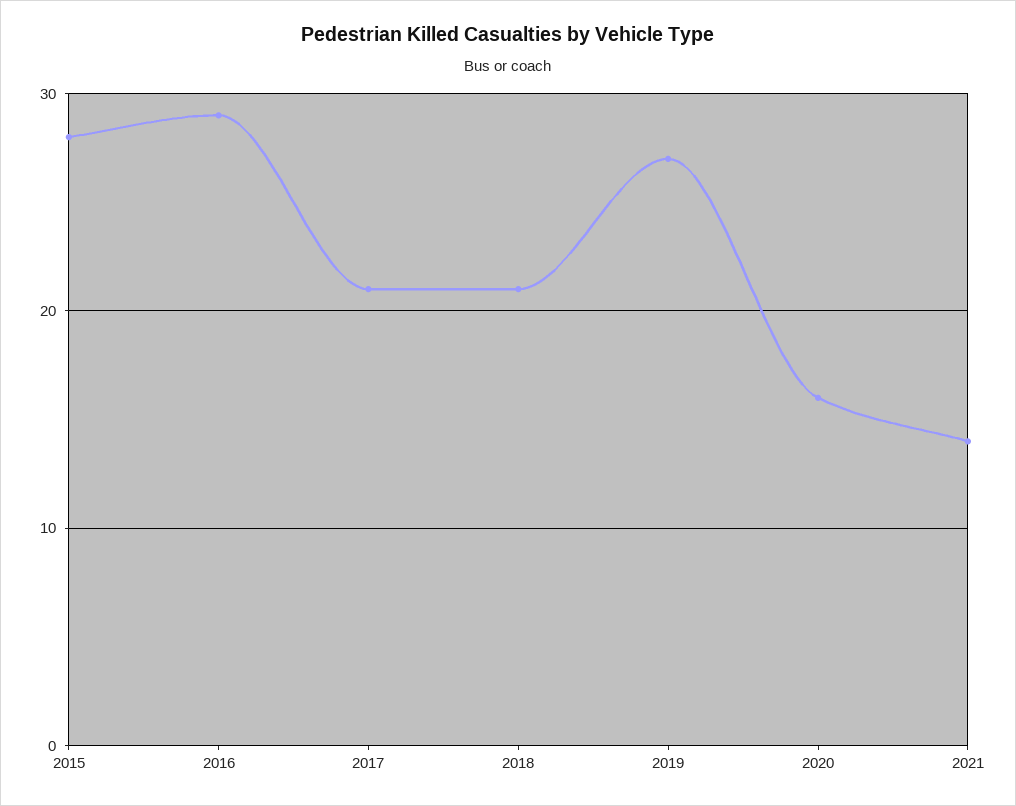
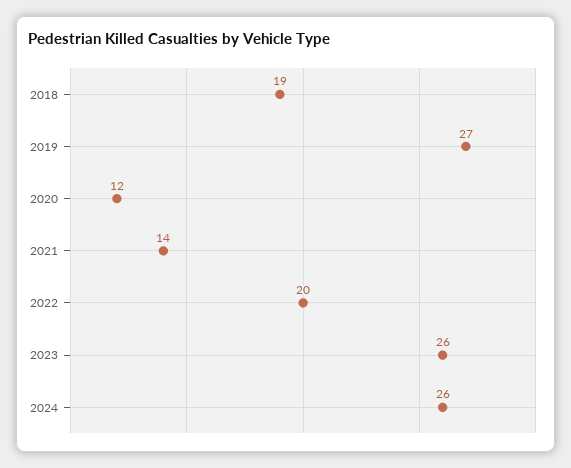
2015: 28 -> none
2016: 29 -> none
2017: 21 -> none
2018: 21 -> 19
2020: 16 -> 12
2022: none -> 20
2023: none -> 26
2024: none -> 26

